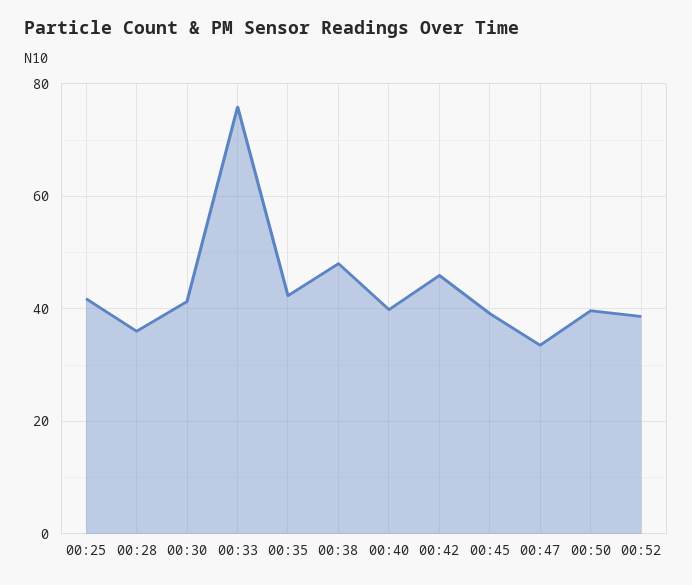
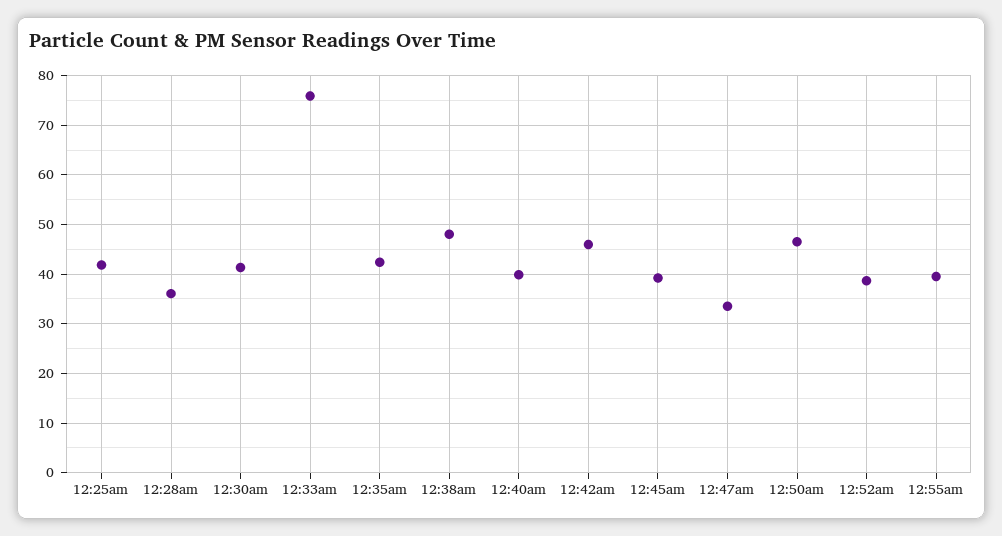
00:50: 40 -> 46
12:55am: none -> 40

